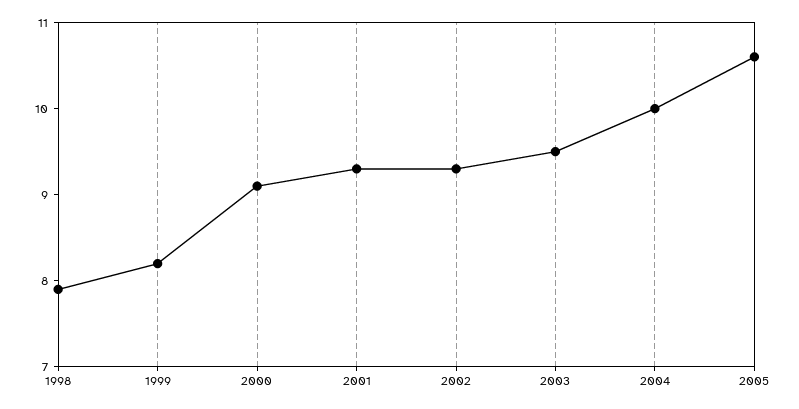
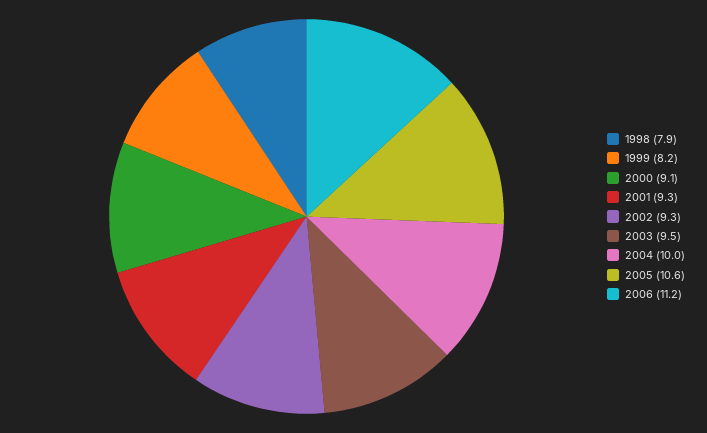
2006: none -> 11.2

